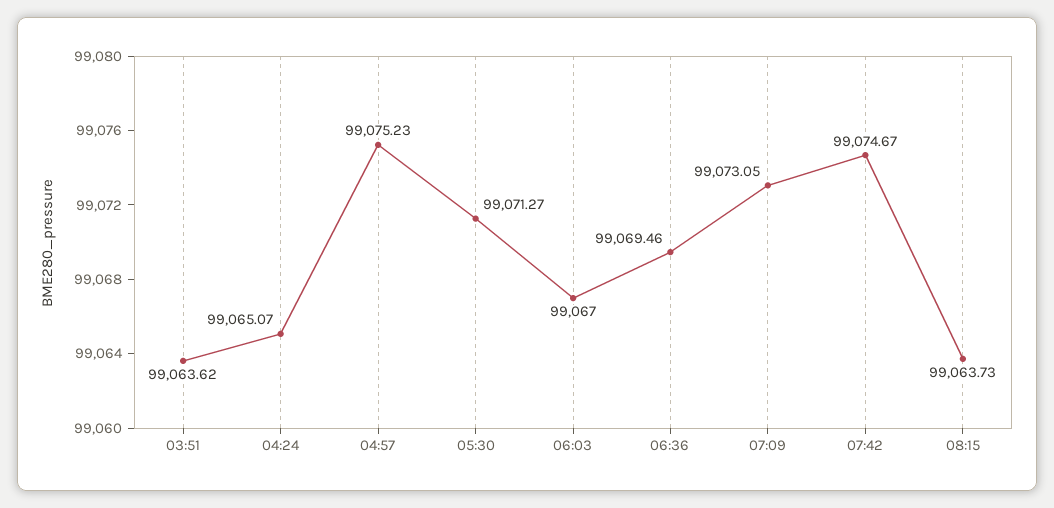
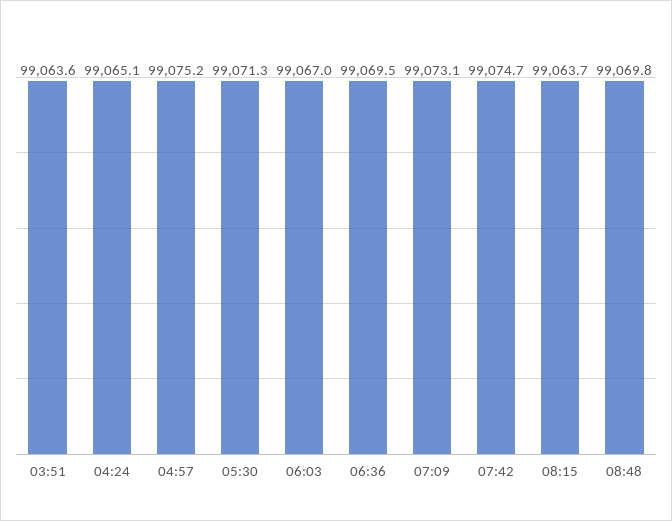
08:48: none -> 99069.8

